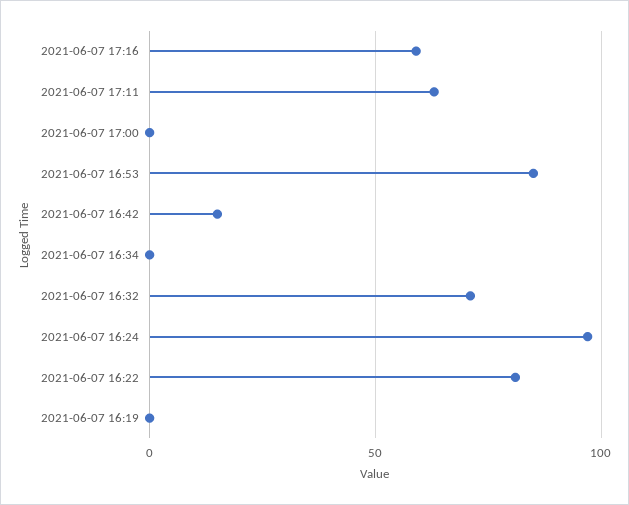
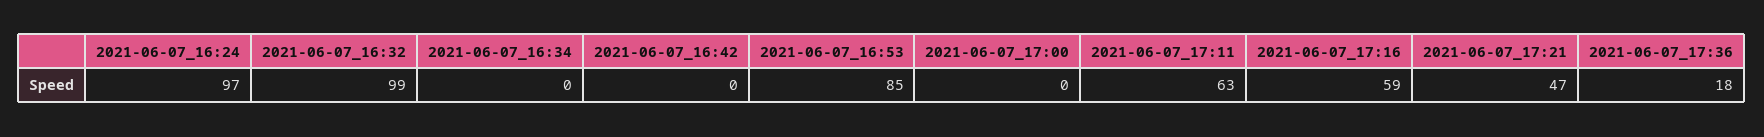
2021-06-07 16:42: 15 -> 0
2021-06-07 16:32: 70 -> 99
2021-06-07 16:22: 80 -> none
2021-06-07 16:19: 0 -> none
2021-06-07_17:21: none -> 47
2021-06-07_17:36: none -> 18

